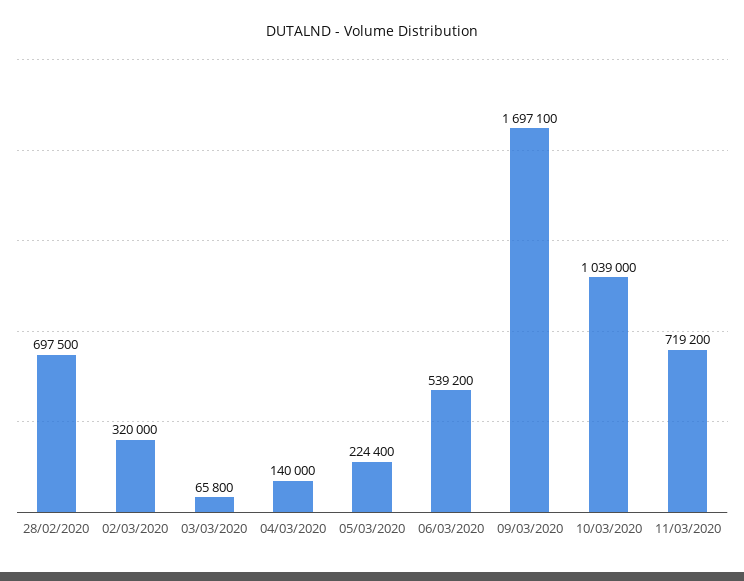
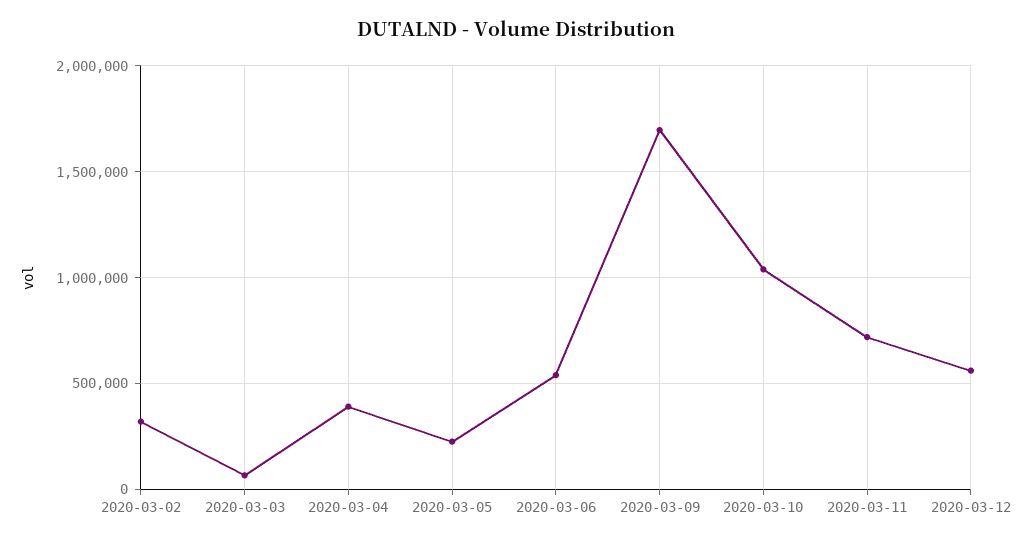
28/02/2020: 697500 -> none
04/03/2020: 140000 -> 400000
2020-03-12: none -> 550000

